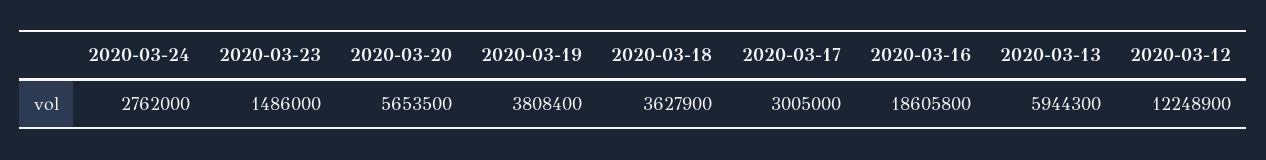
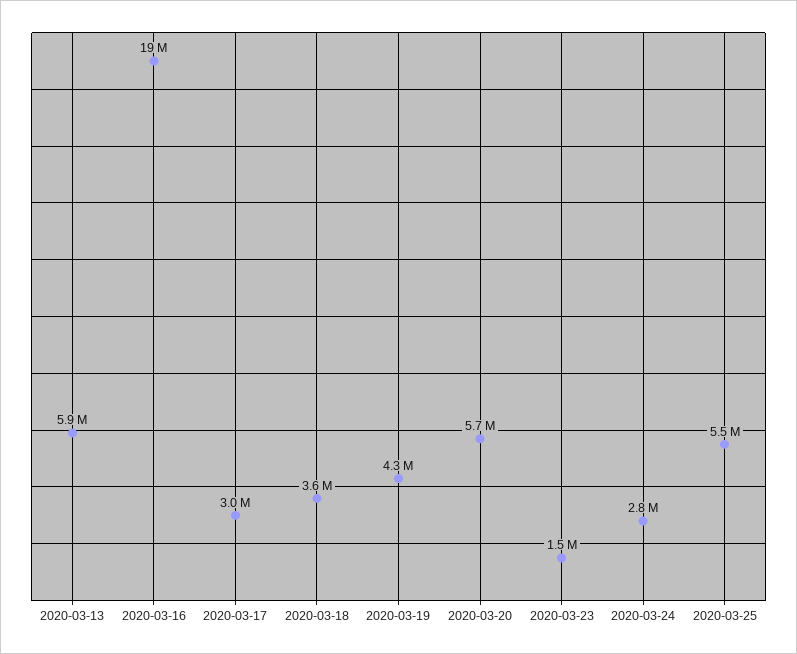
2020-03-19: 3808400 -> 4300000
2020-03-12: 12248900 -> none
2020-03-25: none -> 5500000

